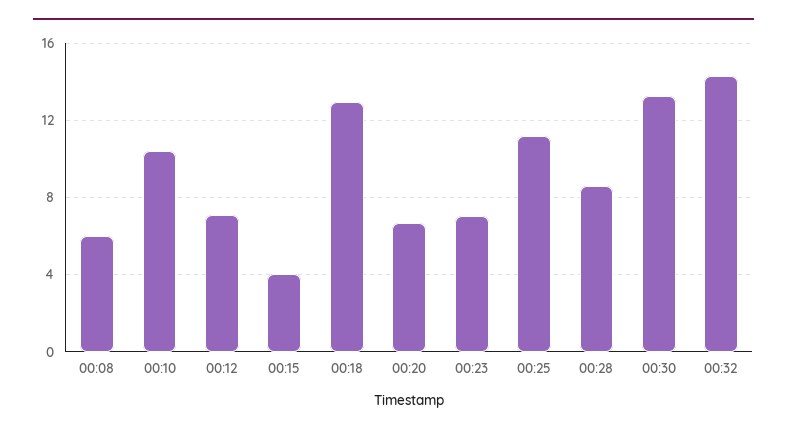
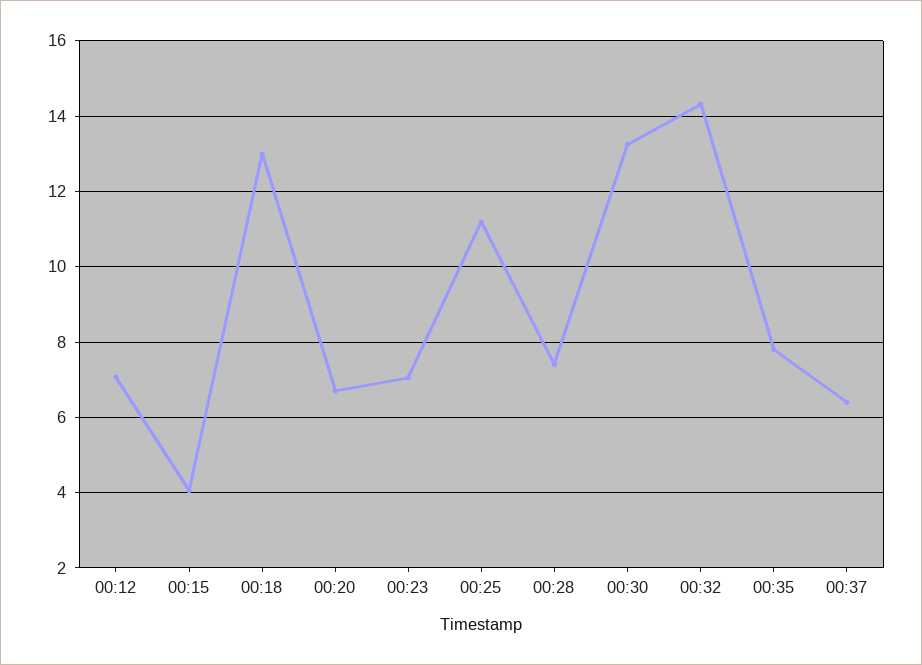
00:08: 6 -> none
00:10: 10.5 -> none
00:28: 8.5 -> 7.4
00:35: none -> 7.8
00:37: none -> 6.4

